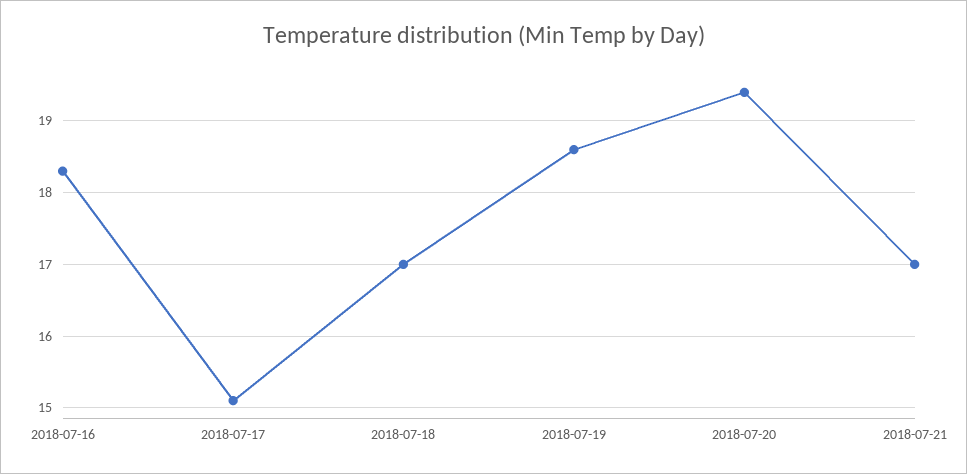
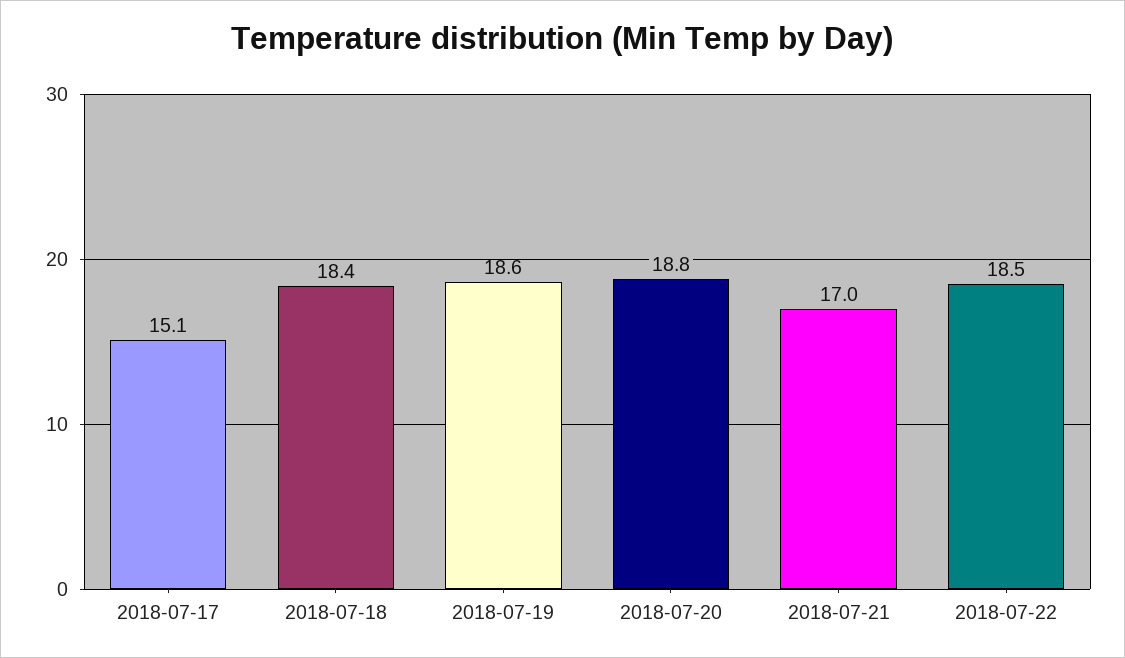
2018-07-16: 18.3 -> none
2018-07-18: 17 -> 18.4
2018-07-20: 19.4 -> 18.8
2018-07-22: none -> 18.5

